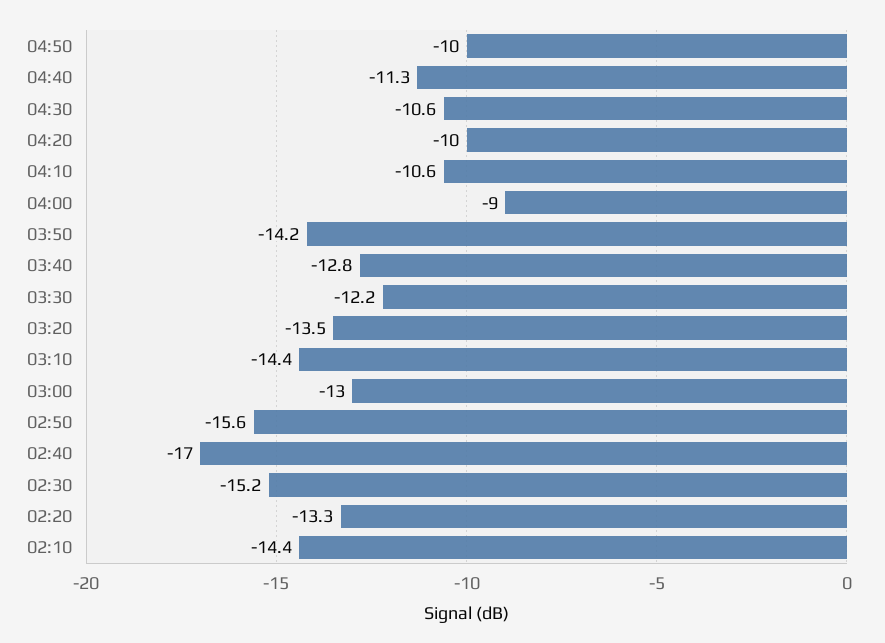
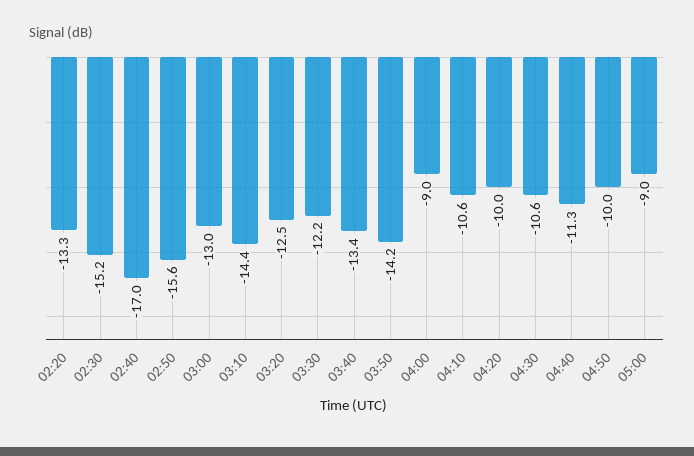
03:40: -12.8 -> -13.4
03:20: -13.5 -> -12.5
02:10: -14.4 -> none
05:00: none -> -9

